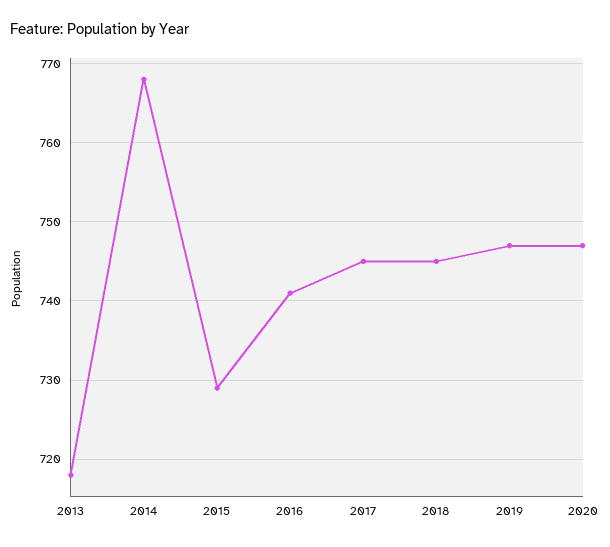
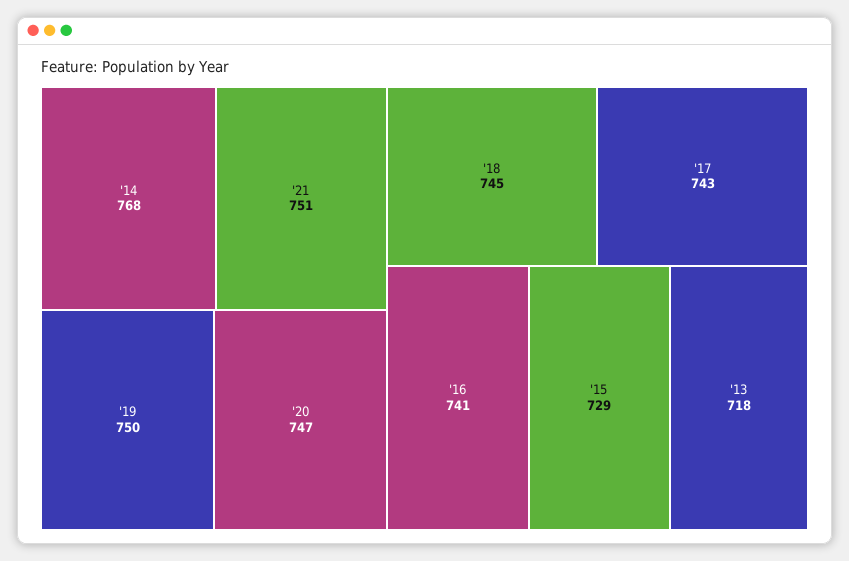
2017: 745 -> 743
2019: 747 -> 750
'21: none -> 751

